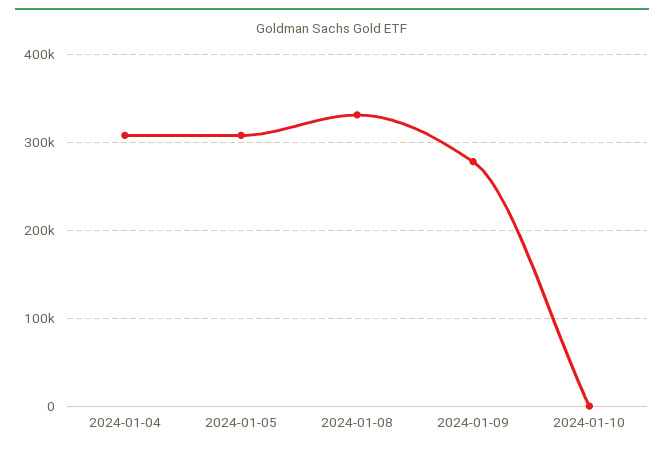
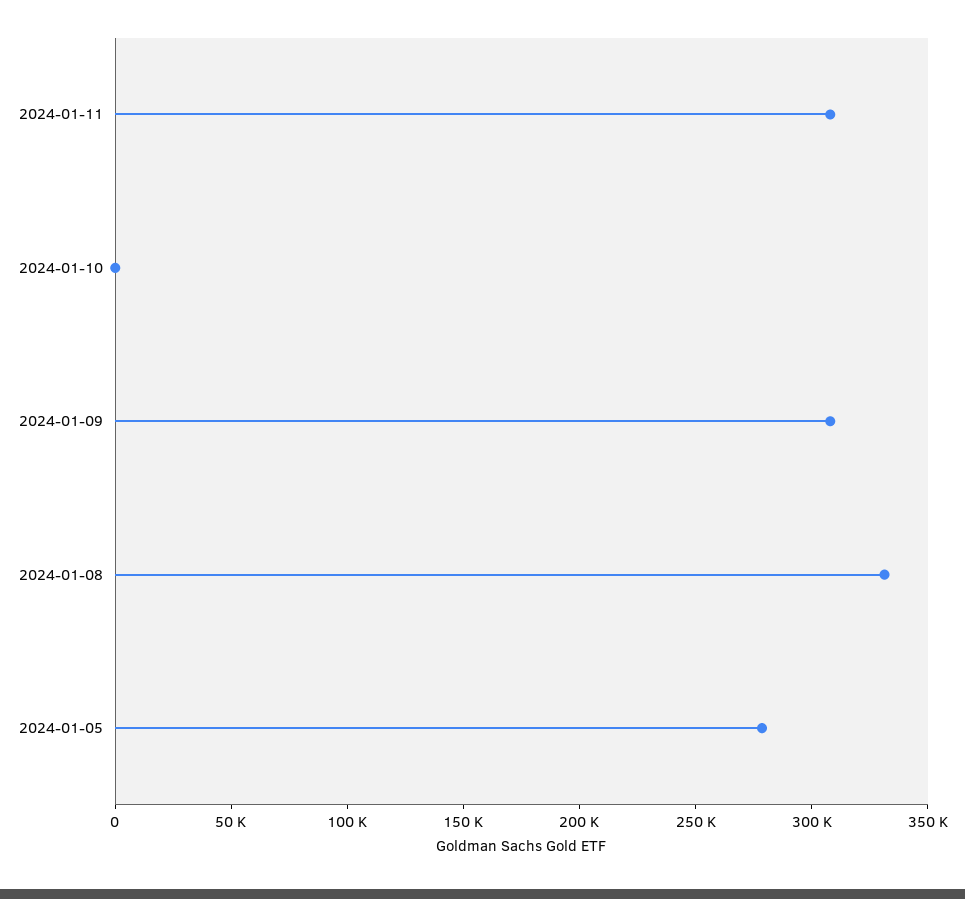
2024-01-04: 310000 -> none
2024-01-05: 310000 -> 280000
2024-01-09: 280000 -> 310000
2024-01-11: none -> 310000

